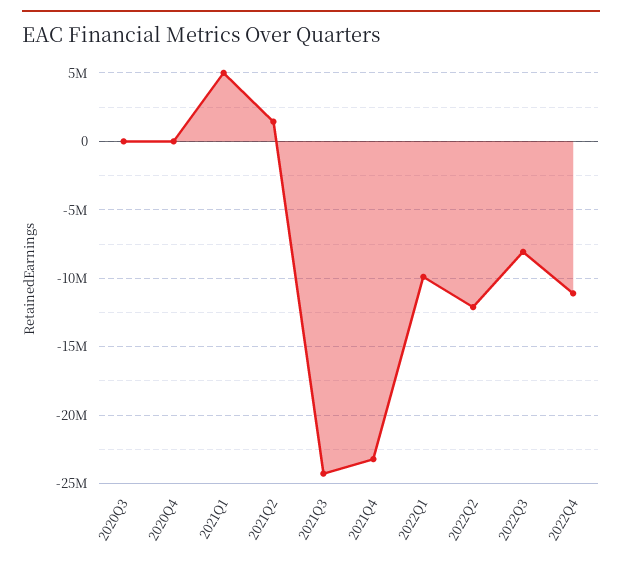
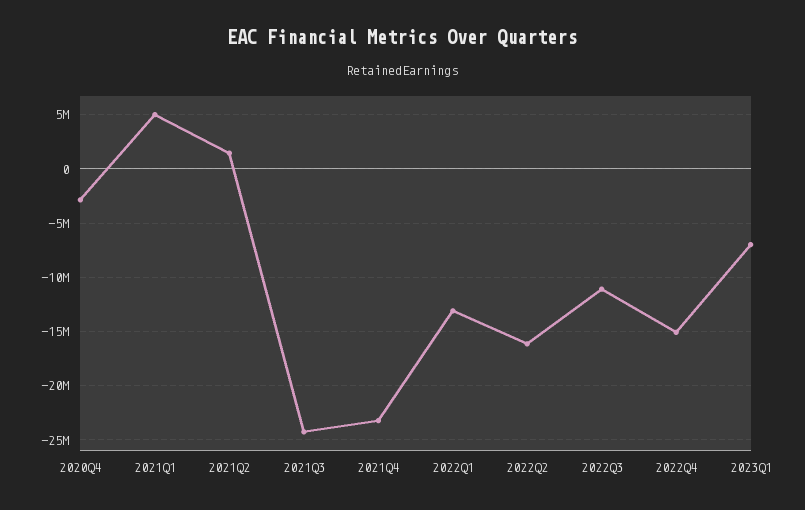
2020Q3: 0 -> none
2020Q4: 0 -> -3000000
2022Q1: -10000000 -> -13000000
2022Q2: -12000000 -> -16000000
2022Q3: -8000000 -> -11000000
2022Q4: -11000000 -> -15000000
2023Q1: none -> -7000000

